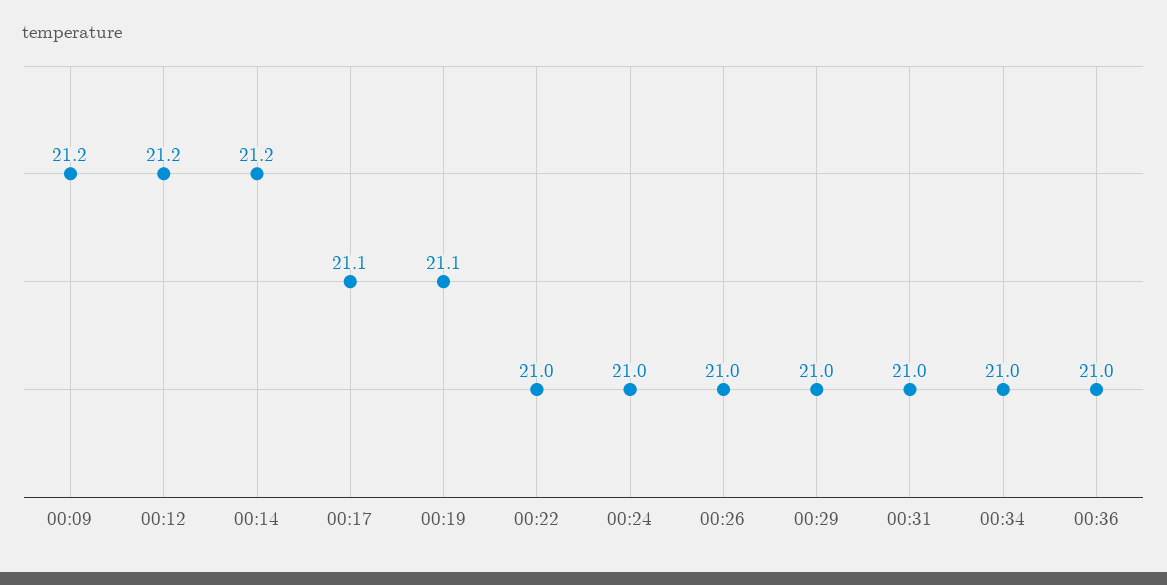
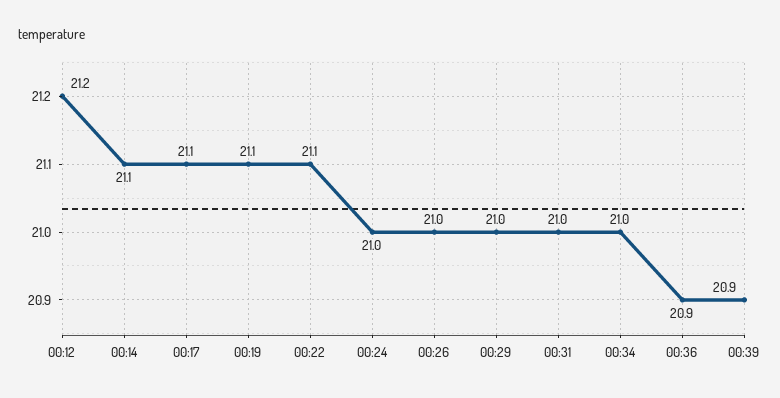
00:09: 21.2 -> none
00:14: 21.2 -> 21.1
00:22: 21 -> 21.1
00:36: 21 -> 20.9
00:39: none -> 20.9

